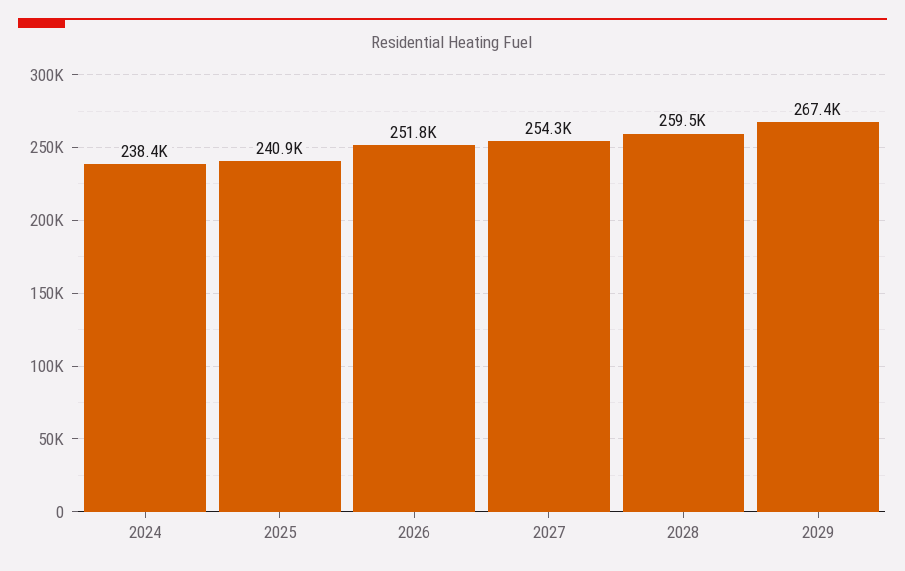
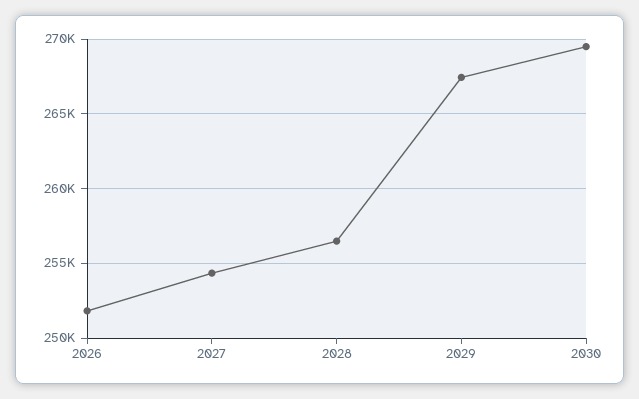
2024: 238400 -> none
2025: 240900 -> none
2028: 259500 -> 256500
2030: none -> 269500

